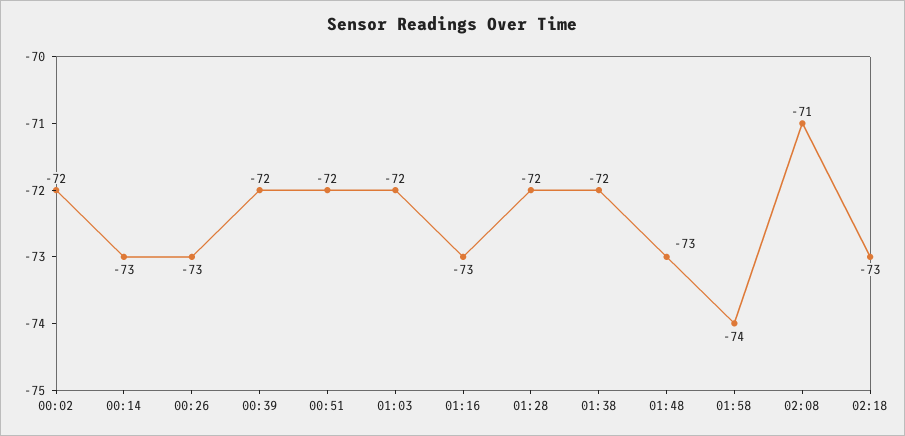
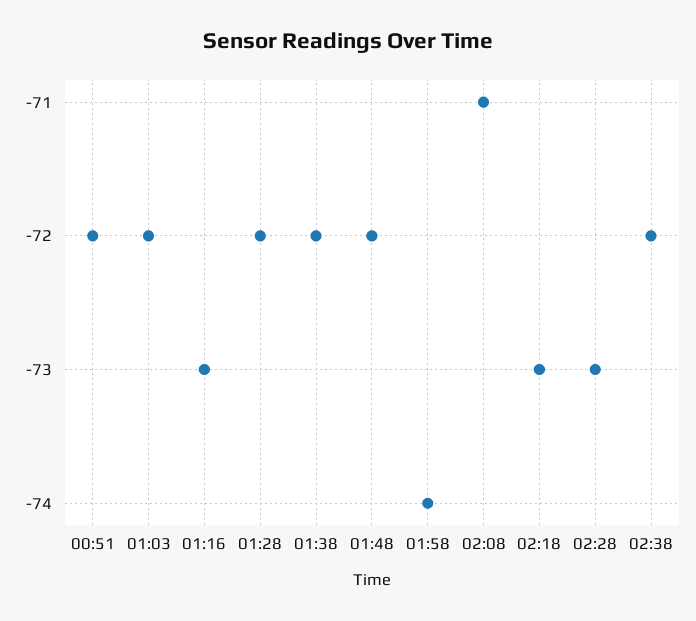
00:02: -72 -> none
00:14: -73 -> none
00:26: -73 -> none
00:39: -72 -> none
01:48: -73 -> -72
02:28: none -> -73
02:38: none -> -72

